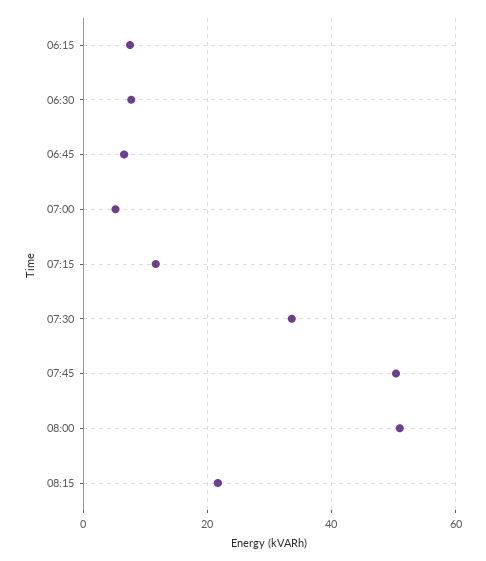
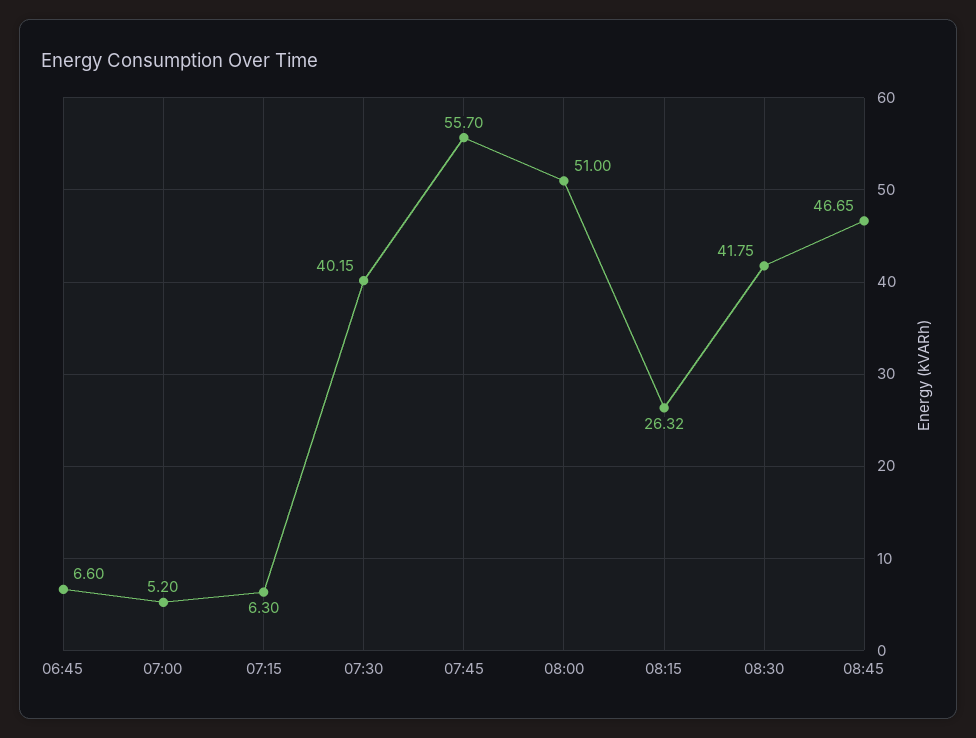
06:15: 8 -> none
06:30: 8 -> none
07:15: 12 -> 6.3
07:30: 34 -> 40.15
07:45: 50 -> 55.7
08:15: 22 -> 26.32
08:30: none -> 41.75
08:45: none -> 46.65

